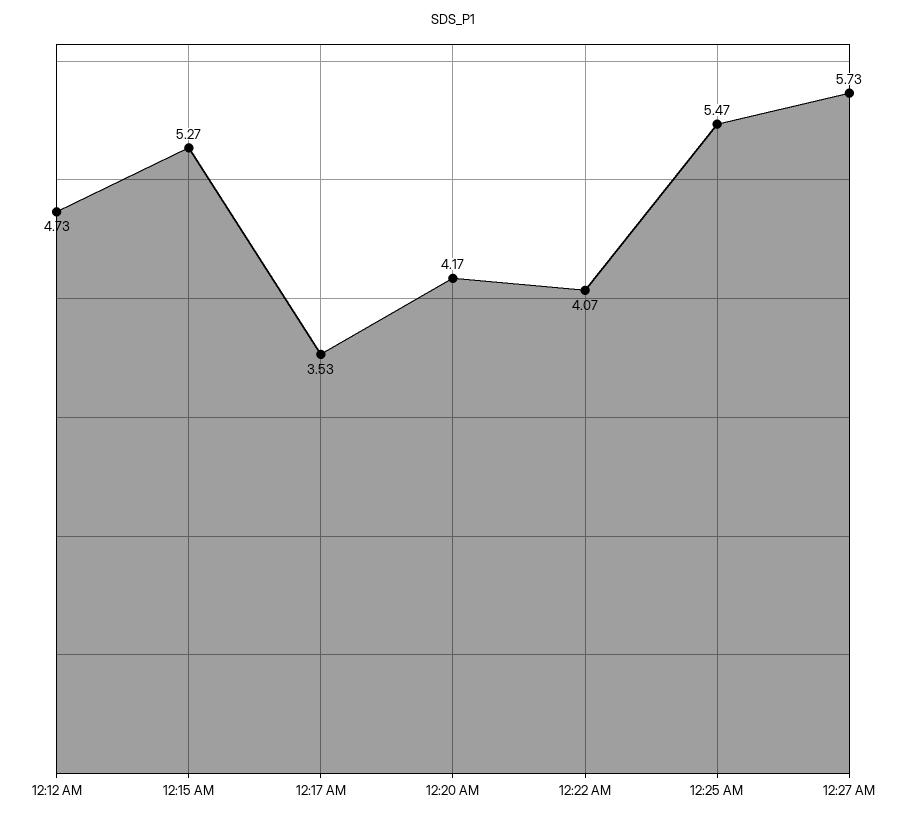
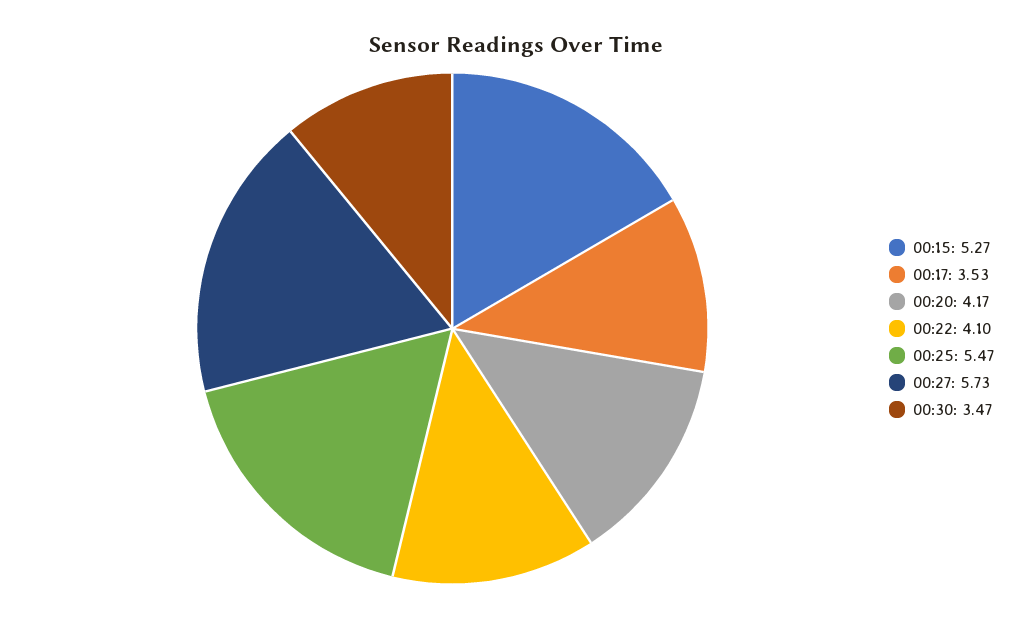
12:12 AM: 4.73 -> none
12:22 AM: 4.07 -> 4.1
00:30: none -> 3.47

